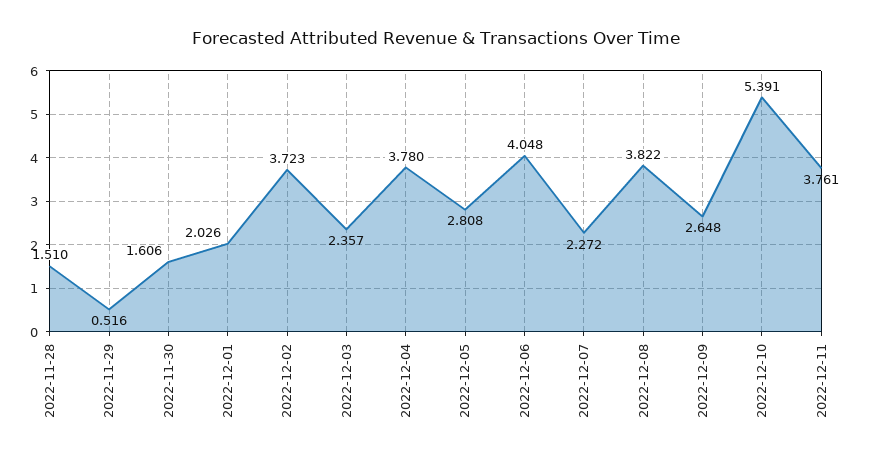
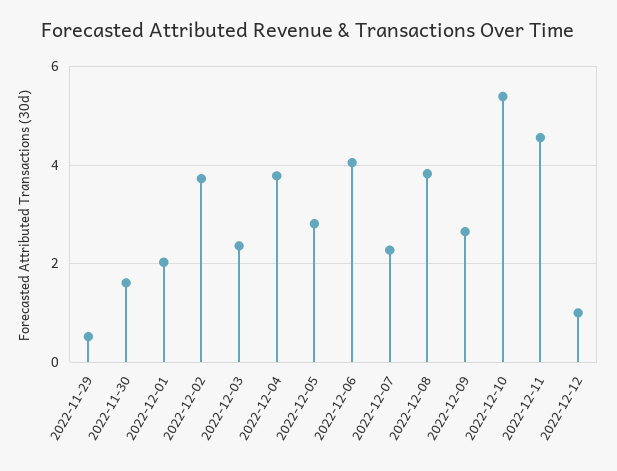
2022-11-28: 1.51 -> none
2022-12-11: 3.761 -> 4.6
2022-12-12: none -> 1

